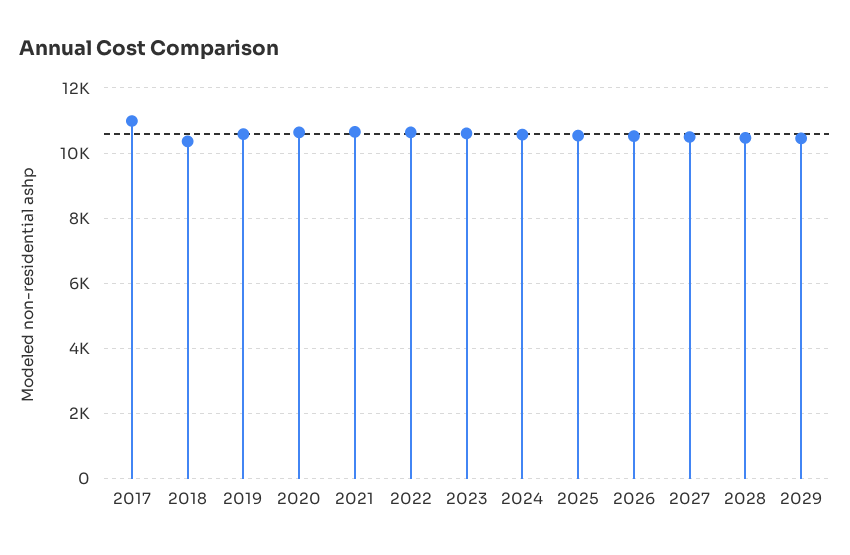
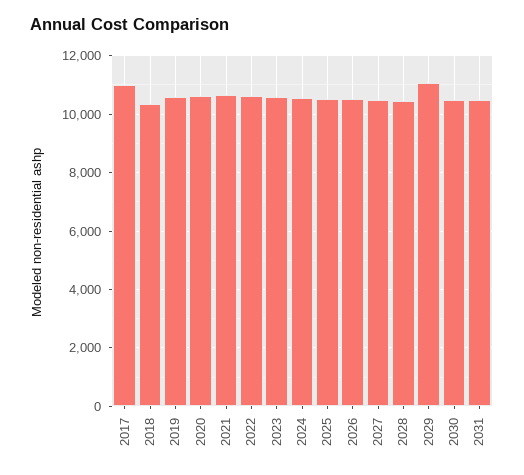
2029: 10400 -> 11000
2030: none -> 10500
2031: none -> 10500

